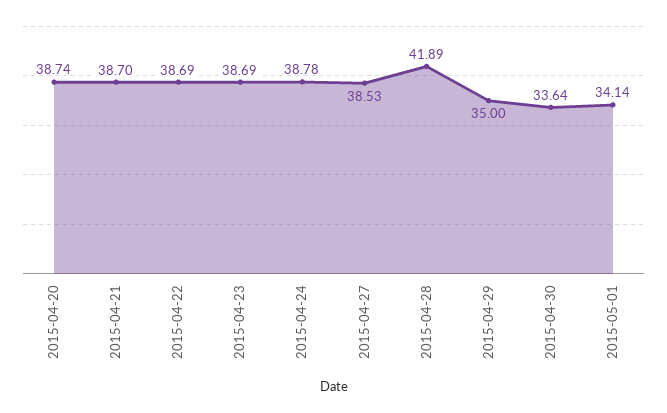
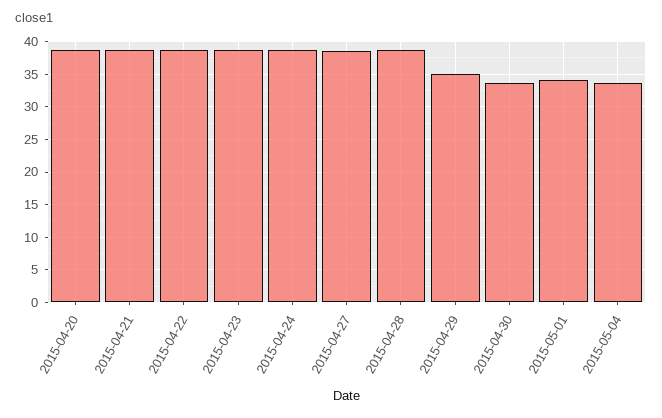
2015-04-28: 41.89 -> 39
2015-05-04: none -> 34

